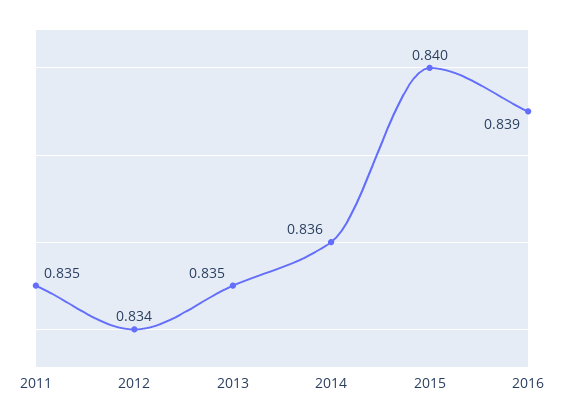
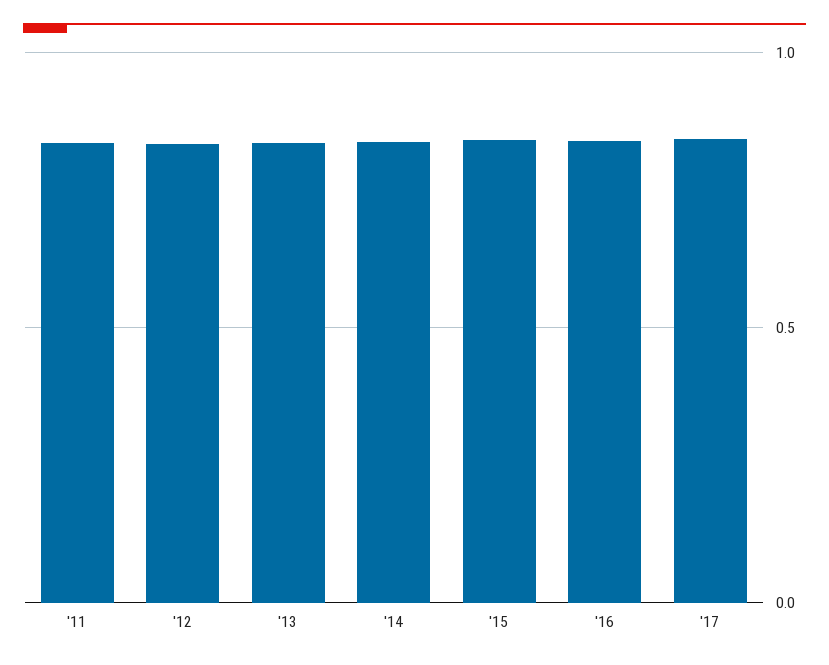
'17: none -> 0.85

